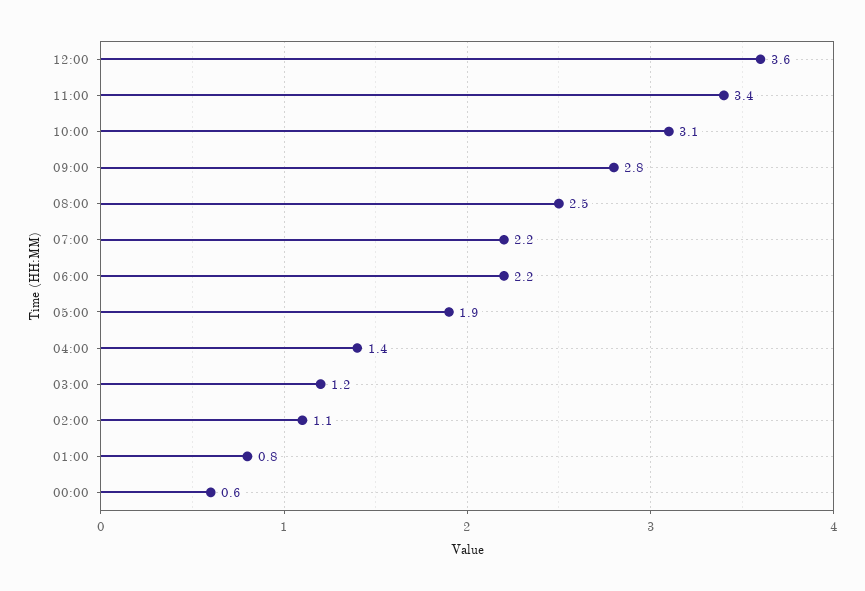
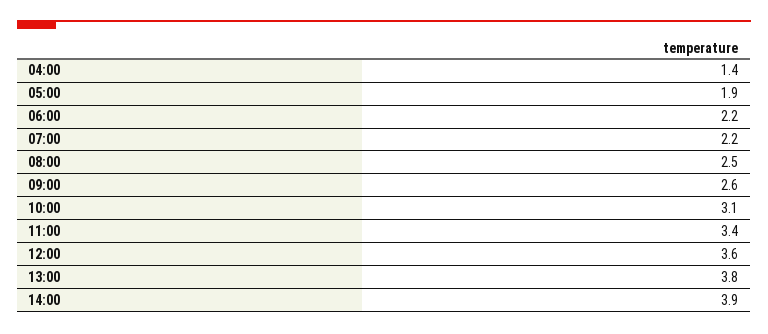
09:00: 2.8 -> 2.6
03:00: 1.2 -> none
02:00: 1.1 -> none
01:00: 0.8 -> none
00:00: 0.6 -> none
13:00: none -> 3.8
14:00: none -> 3.9

